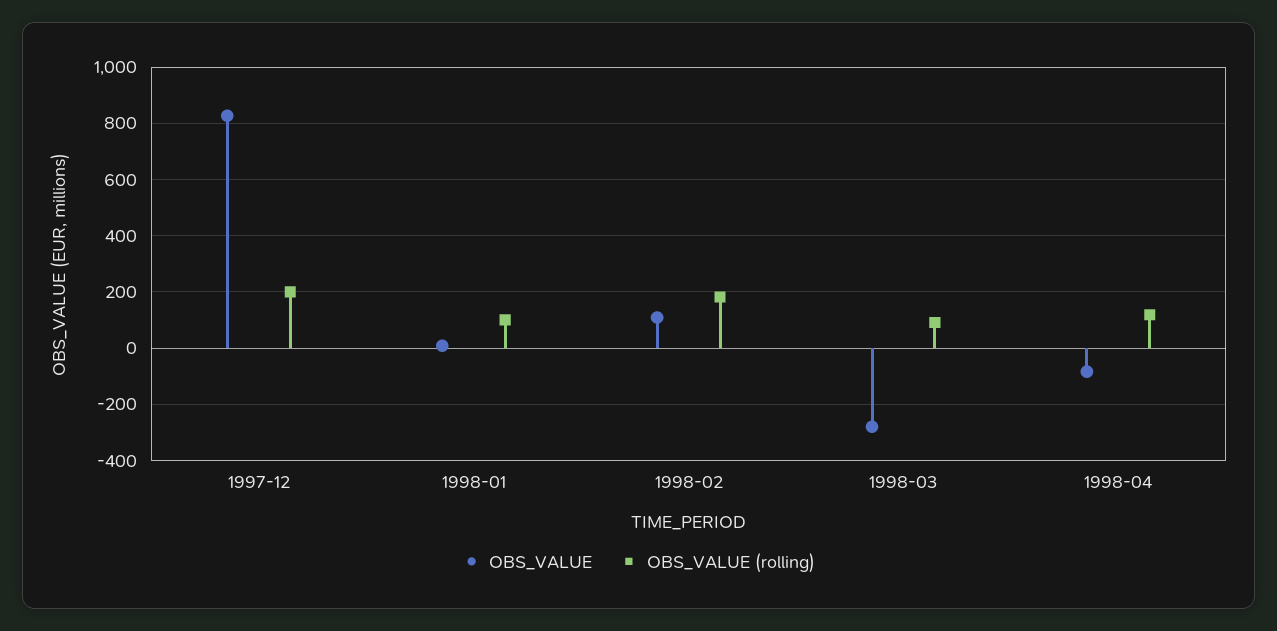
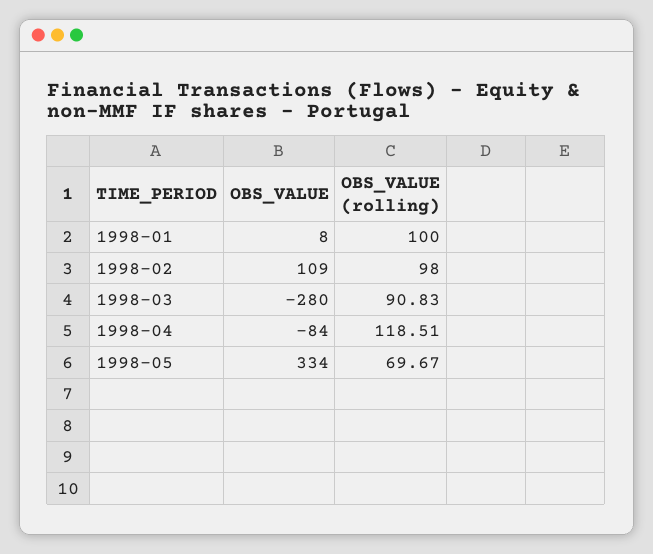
OBS_VALUE, 1997-12: 825 -> none
OBS_VALUE (rolling), 1997-12: 200 -> none
OBS_VALUE (rolling), 1998-02: 175 -> 98
OBS_VALUE, 1998-05: none -> 334
OBS_VALUE (rolling), 1998-05: none -> 69.67

